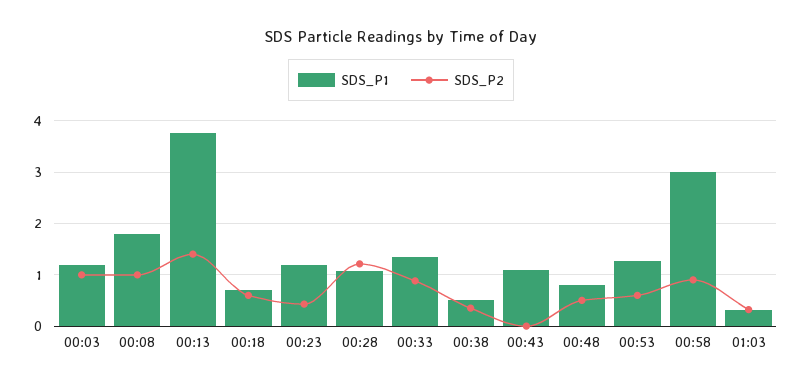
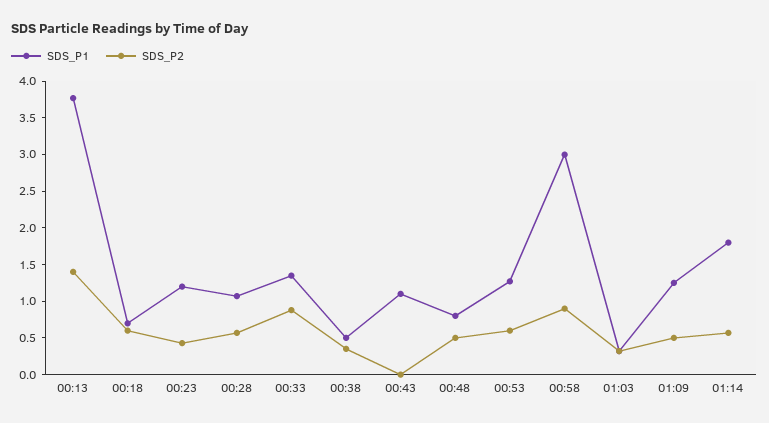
SDS_P1, 00:03: 1.2 -> none
SDS_P2, 00:03: 1 -> none
SDS_P1, 00:08: 1.8 -> none
SDS_P2, 00:08: 1 -> none
SDS_P2, 00:28: 1.2 -> 0.5
SDS_P1, 01:09: none -> 1.25
SDS_P2, 01:09: none -> 0.5
SDS_P1, 01:14: none -> 1.75
SDS_P2, 01:14: none -> 0.5

